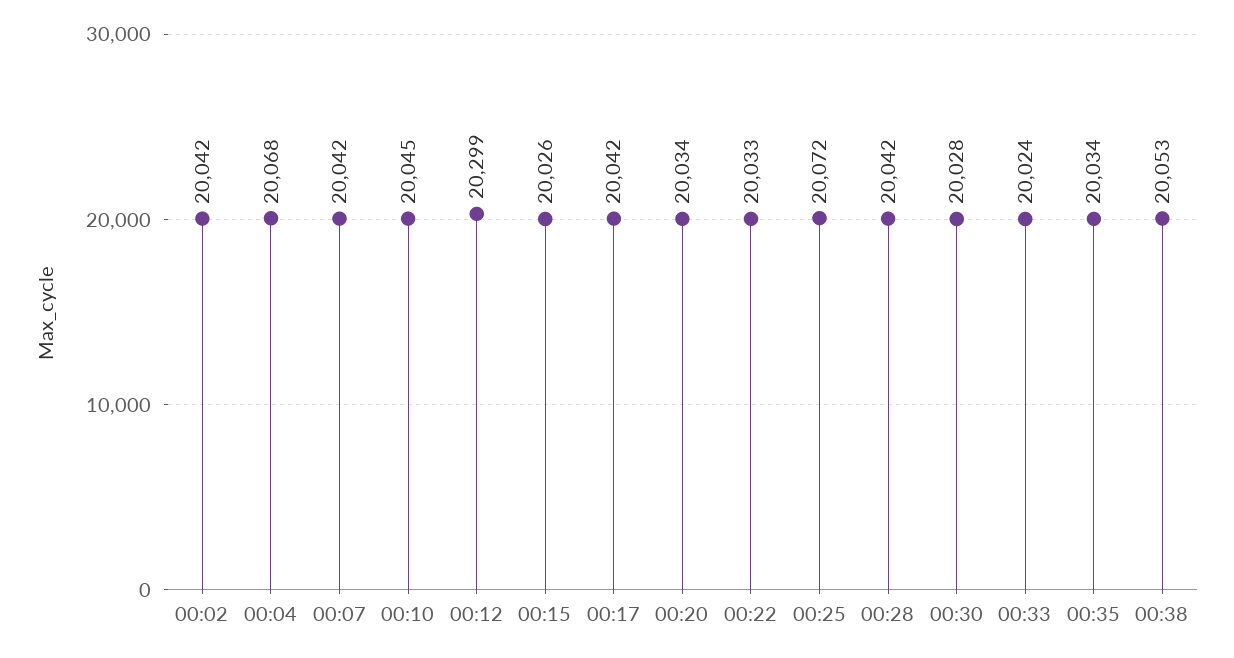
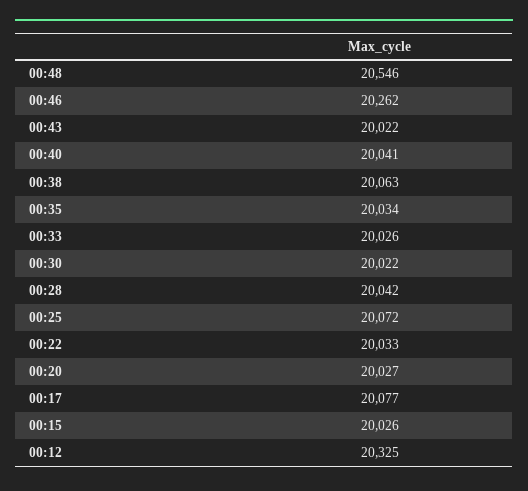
00:02: 20042 -> none
00:04: 20068 -> none
00:07: 20042 -> none
00:10: 20045 -> none
00:12: 20299 -> 20325
00:17: 20042 -> 20077
00:20: 20034 -> 20027
00:30: 20028 -> 20022
00:33: 20024 -> 20026
00:38: 20053 -> 20063
00:48: none -> 20546
00:46: none -> 20262
00:43: none -> 20022
00:40: none -> 20041

